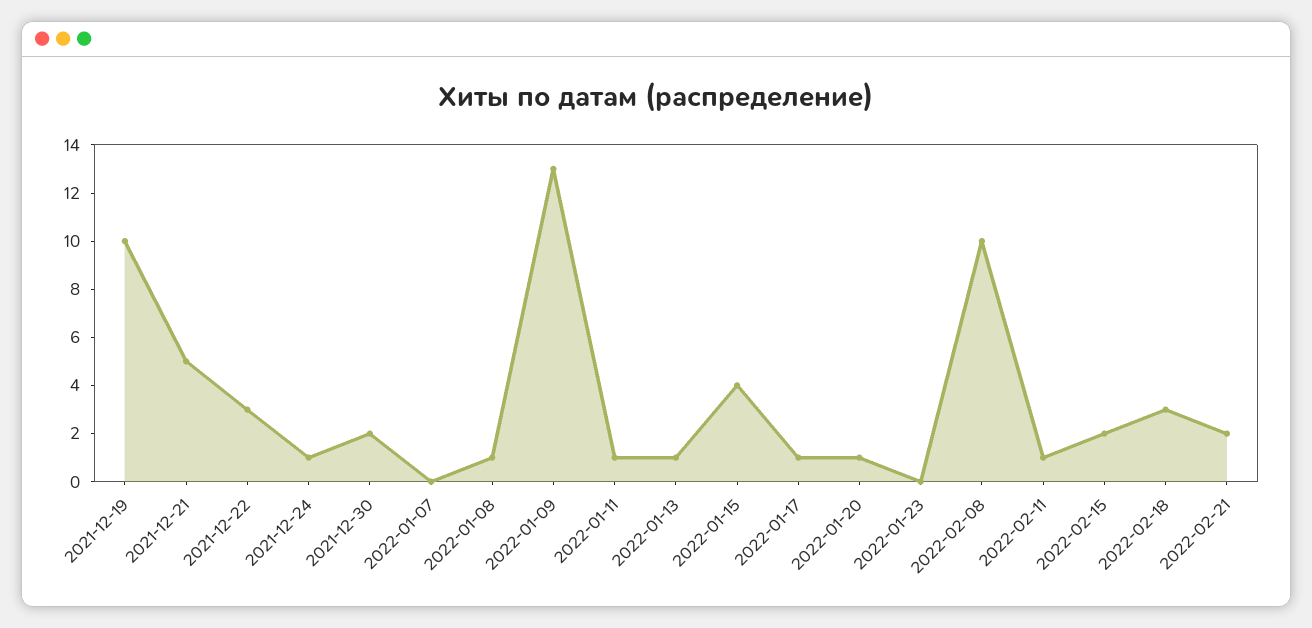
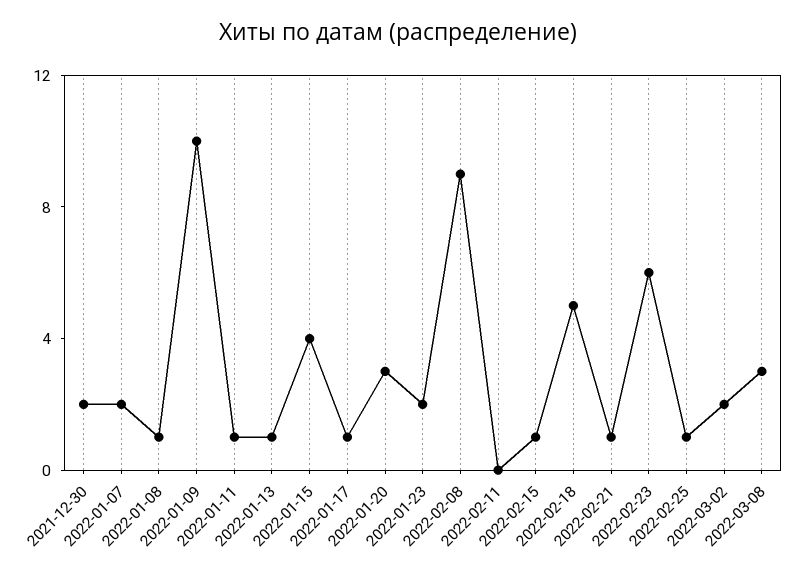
2021-12-19: 10 -> none
2021-12-21: 5 -> none
2021-12-22: 3 -> none
2021-12-24: 1 -> none
2022-01-07: 0 -> 2
2022-01-09: 13 -> 10
2022-01-20: 1 -> 3
2022-01-23: 0 -> 2
2022-02-08: 10 -> 9
2022-02-11: 1 -> 0
2022-02-15: 2 -> 1
2022-02-18: 3 -> 5
2022-02-21: 2 -> 1
2022-02-23: none -> 6
2022-02-25: none -> 1
2022-03-02: none -> 2
2022-03-08: none -> 3

